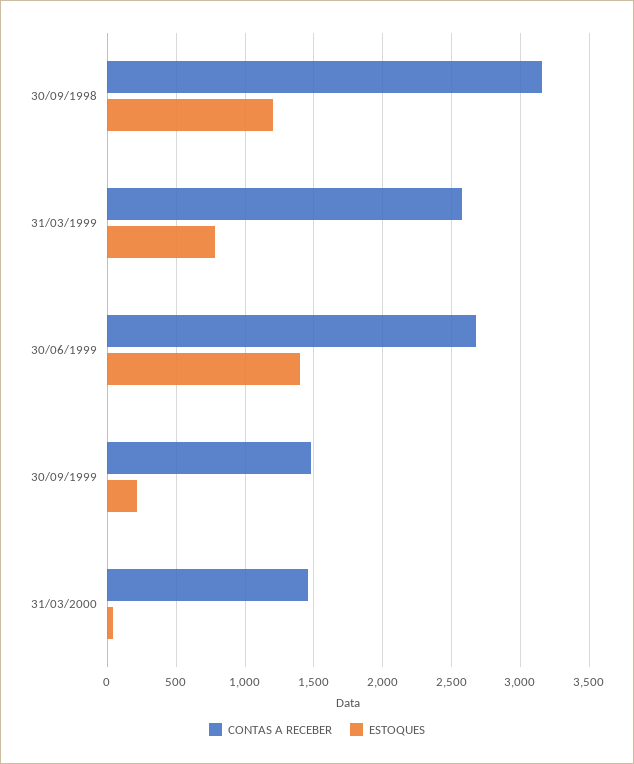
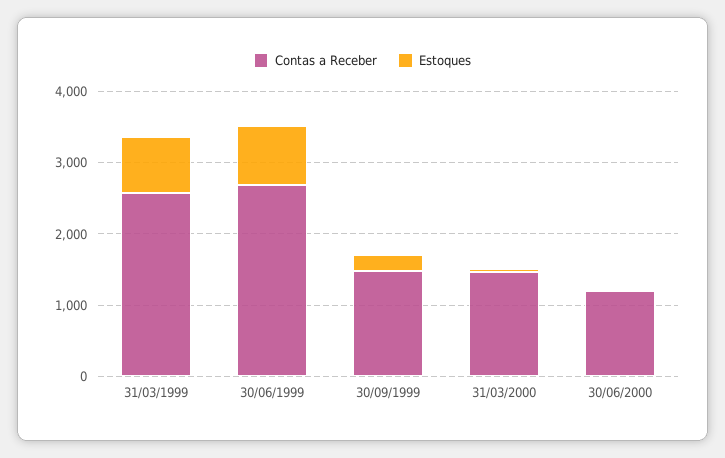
CONTAS A RECEBER, 30/09/1998: 3150 -> none
ESTOQUES, 30/09/1998: 1200 -> none
ESTOQUES, 30/06/1999: 1400 -> 800
CONTAS A RECEBER, 30/06/2000: none -> 1200
ESTOQUES, 30/06/2000: none -> 0

